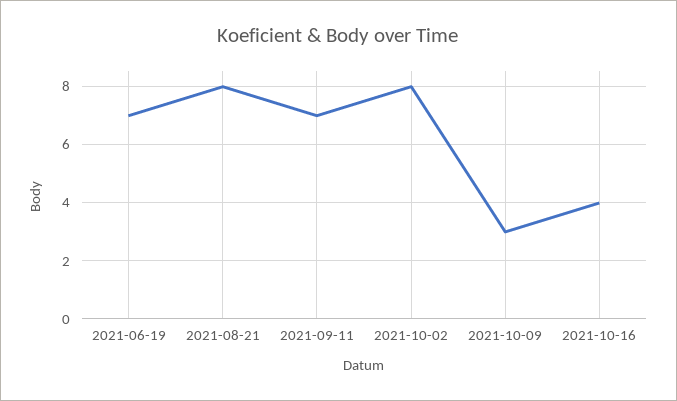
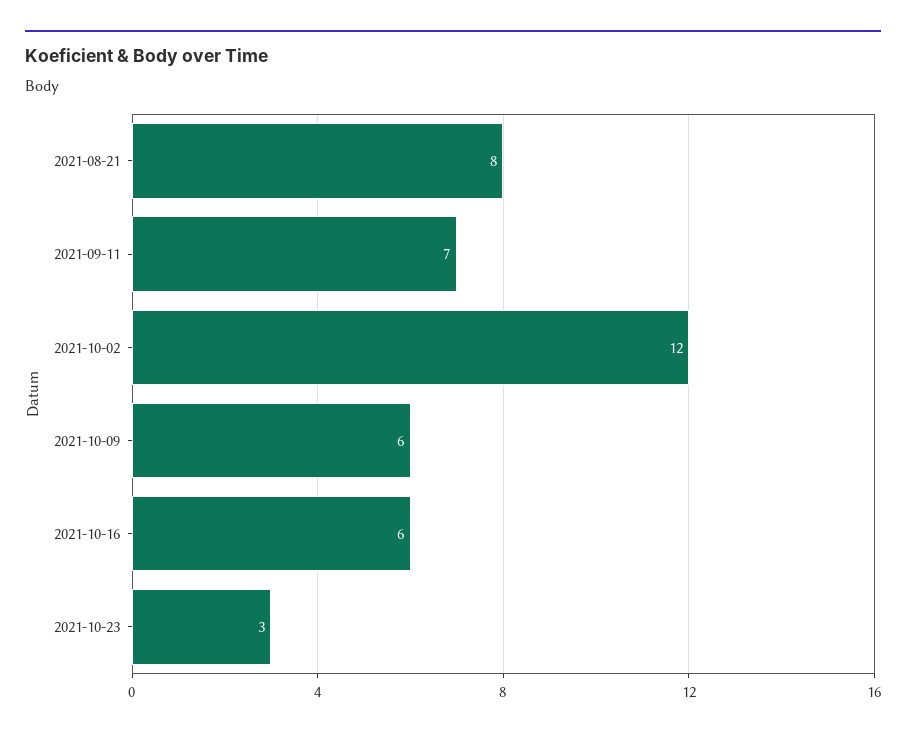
2021-06-19: 7 -> none
2021-10-02: 8 -> 12
2021-10-09: 3 -> 6
2021-10-16: 4 -> 6
2021-10-23: none -> 3

